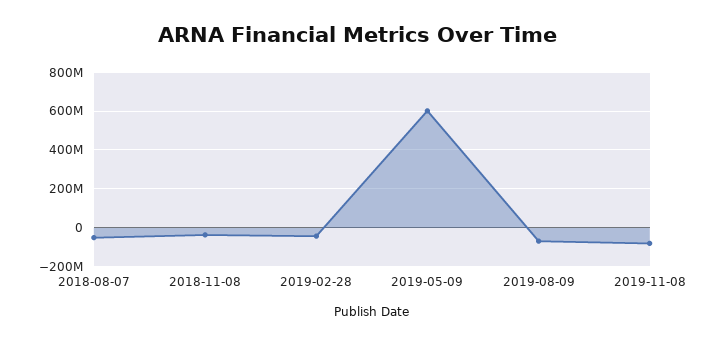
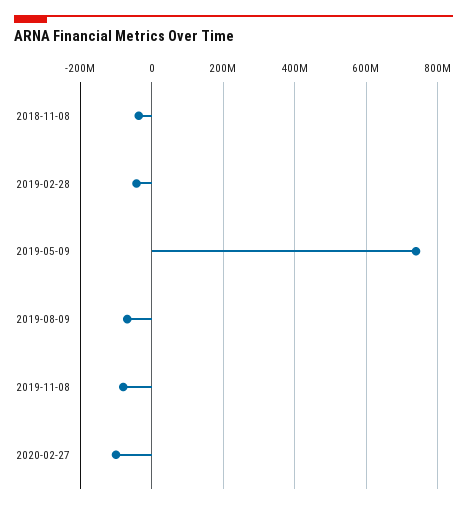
2018-08-07: -50000000 -> none
2019-05-09: 600000000 -> 740000000
2020-02-27: none -> -100000000

